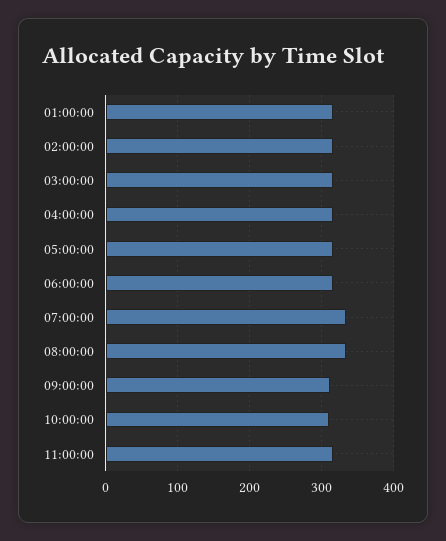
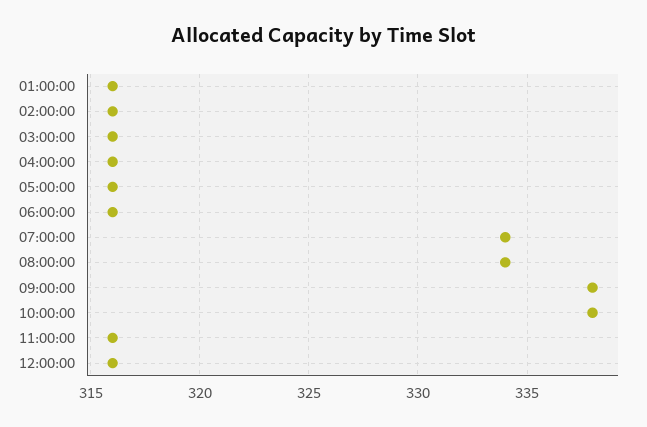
09:00:00: 310 -> 338
10:00:00: 310 -> 338
12:00:00: none -> 316

